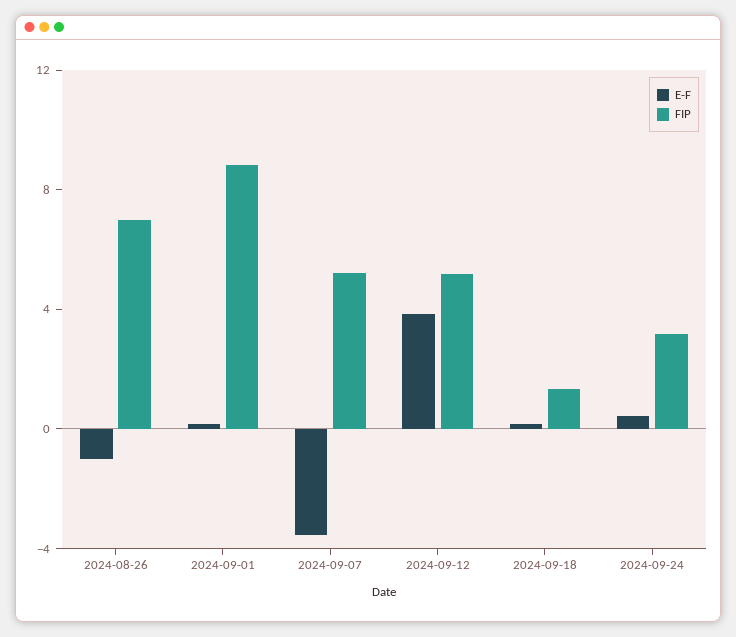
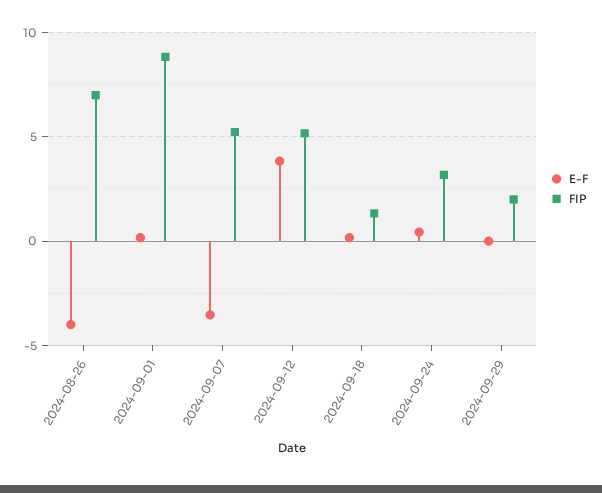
E-F, 2024-08-26: -1 -> -4
E-F, 2024-09-29: none -> 0
FIP, 2024-09-29: none -> 2

